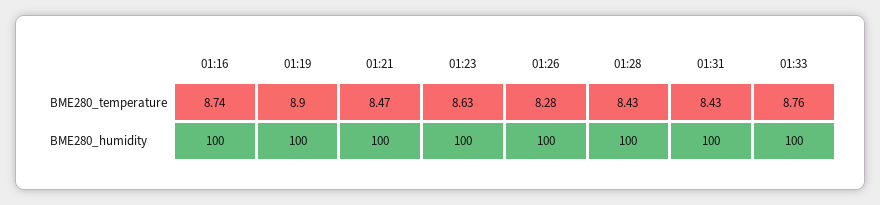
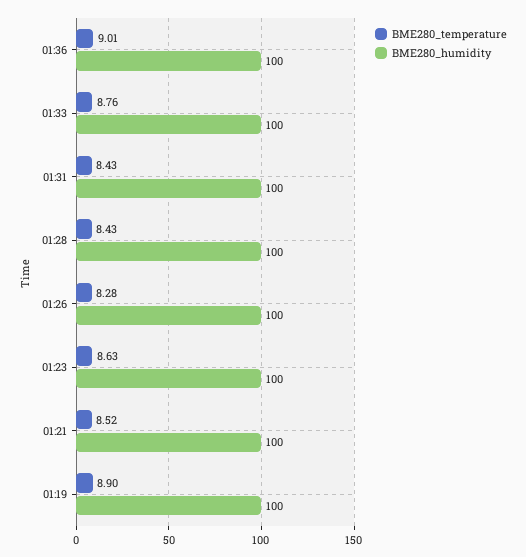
BME280_temperature, 01:16: 8.74 -> none
BME280_temperature, 01:21: 8.47 -> 8.52
BME280_humidity, 01:16: 100 -> none
BME280_temperature, 01:36: none -> 9.01
BME280_humidity, 01:36: none -> 100

